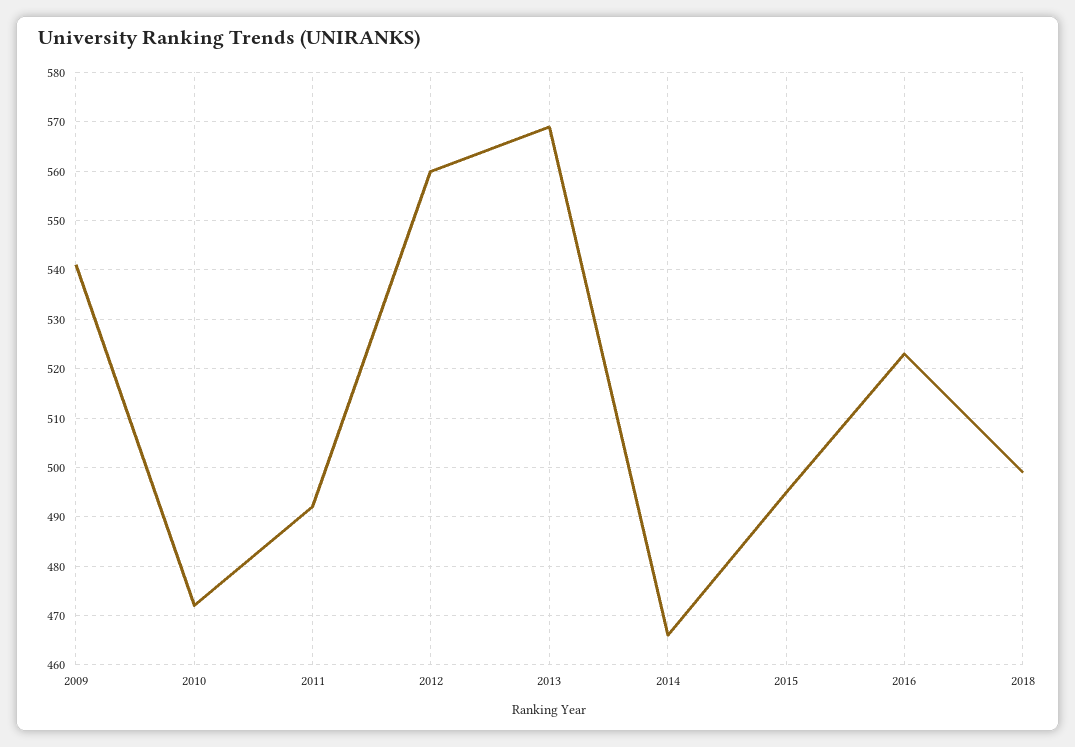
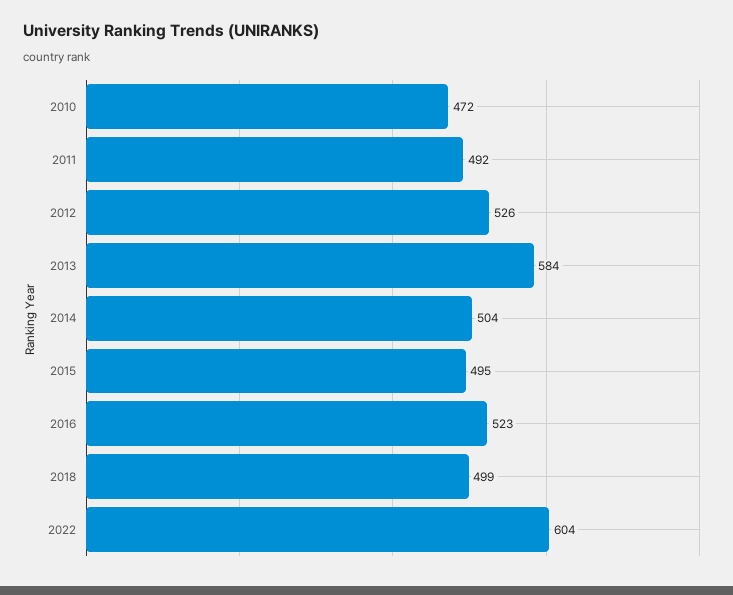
2009: 540 -> none
2012: 560 -> 526
2013: 570 -> 584
2014: 465 -> 504
2022: none -> 604

